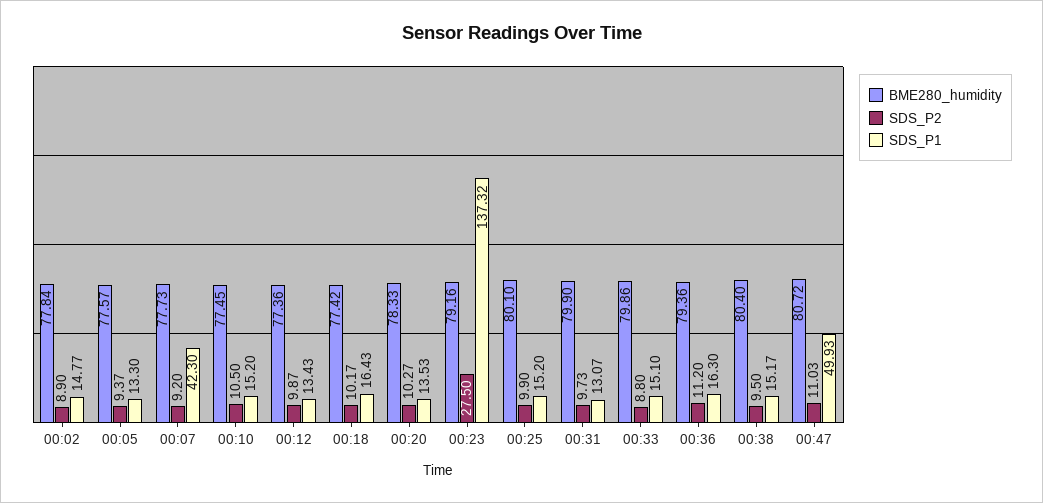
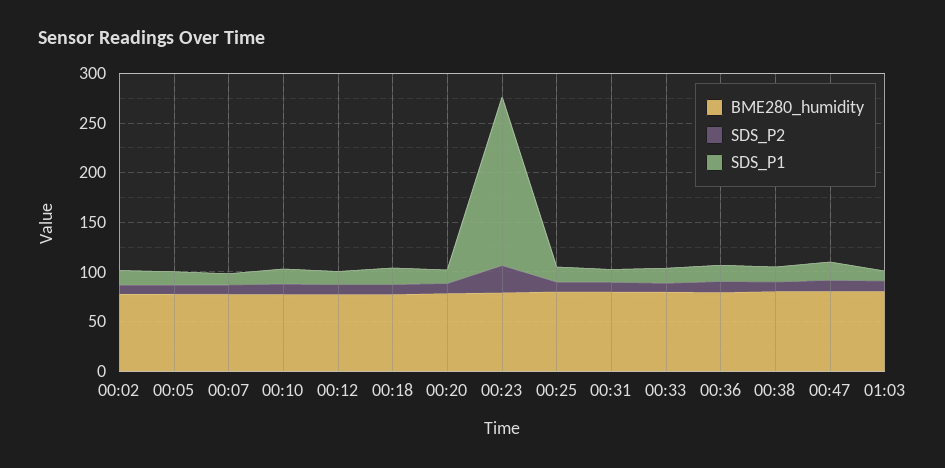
SDS_P1, 00:07: 42.3 -> 10
SDS_P1, 00:23: 137.32 -> 170
SDS_P1, 00:47: 49.93 -> 20
BME280_humidity, 01:03: none -> 80
SDS_P2, 01:03: none -> 10
SDS_P1, 01:03: none -> 10

